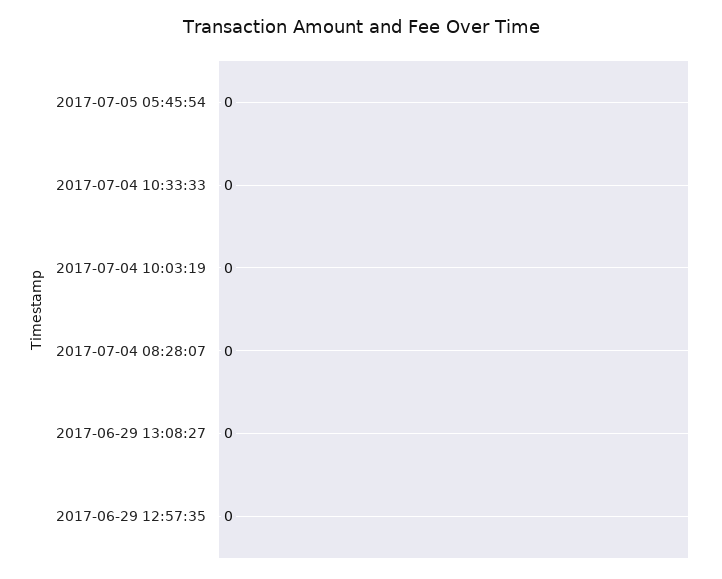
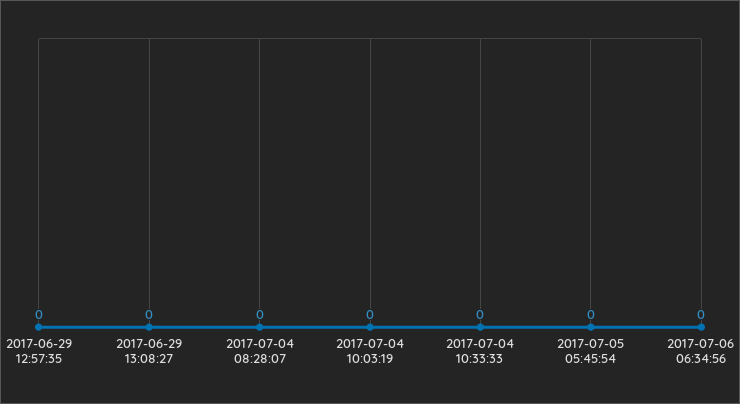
2017-07-06 06:34:56: none -> 0

